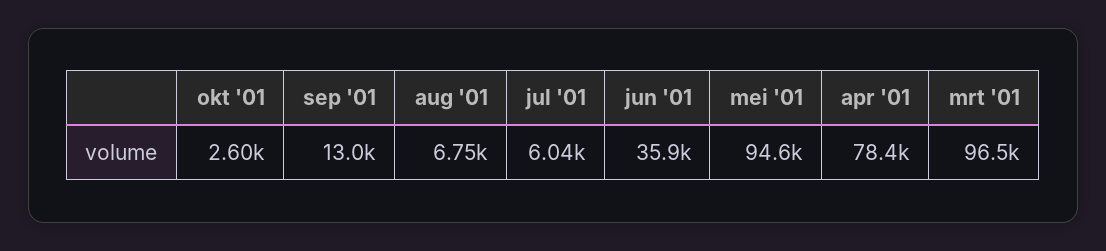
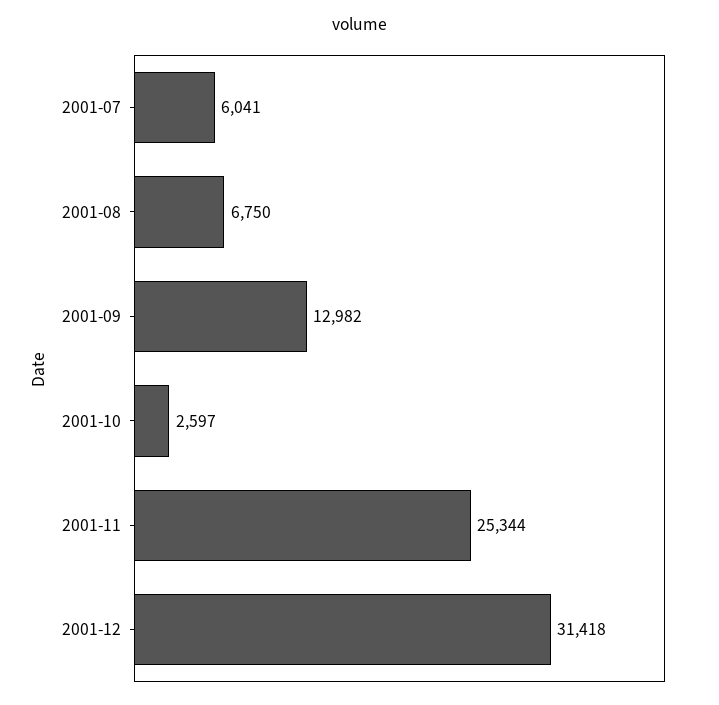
jun '01: 35900 -> none
mei '01: 94600 -> none
apr '01: 78400 -> none
mrt '01: 96500 -> none
2001-11: none -> 25344
2001-12: none -> 31418

